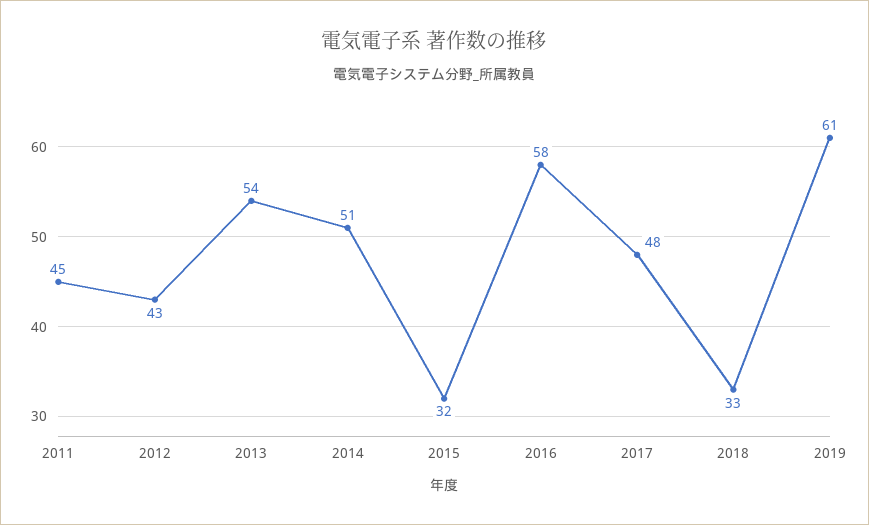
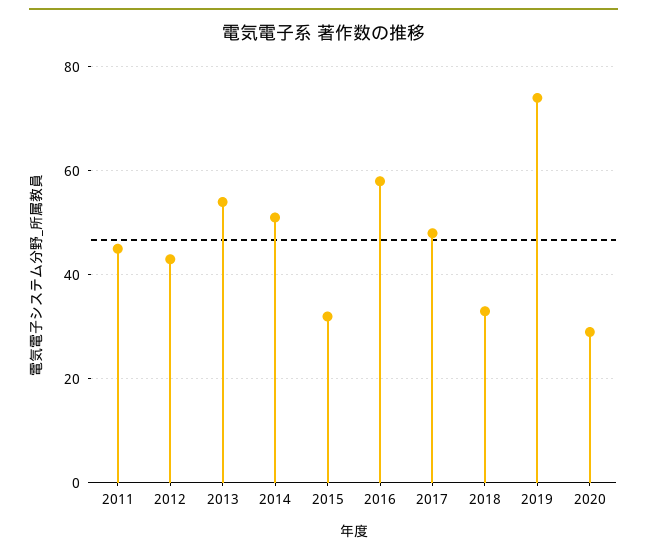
2019: 61 -> 75
2020: none -> 30

